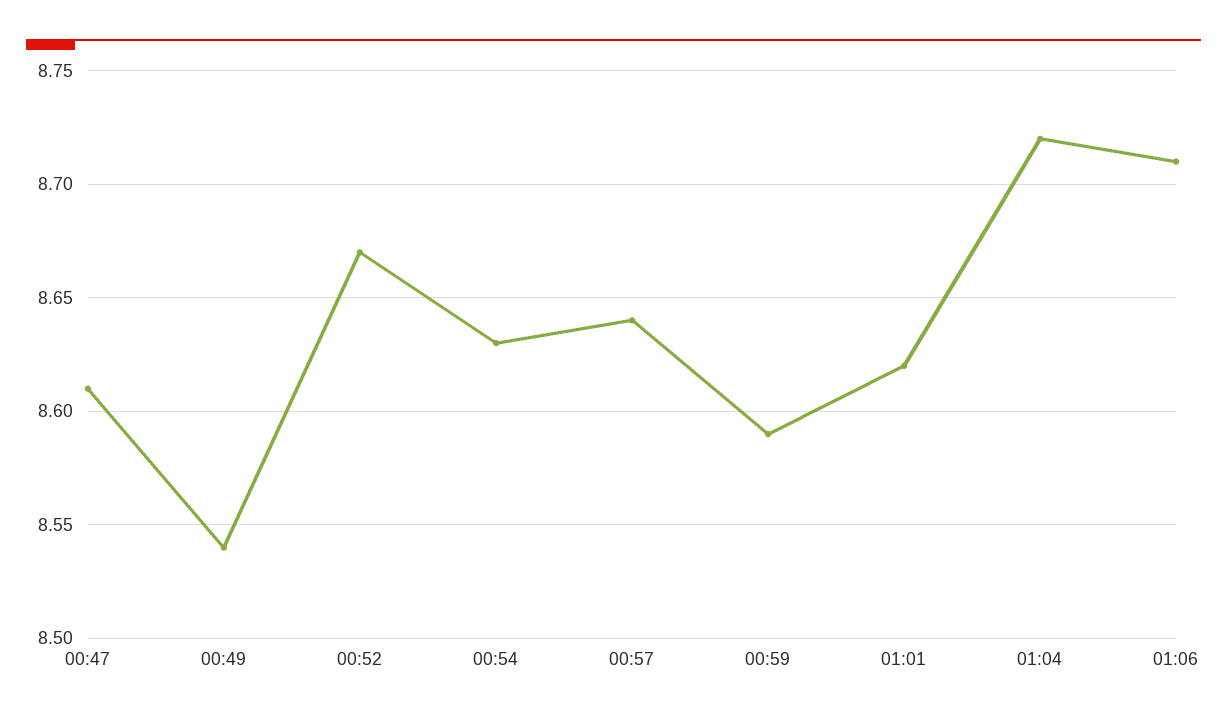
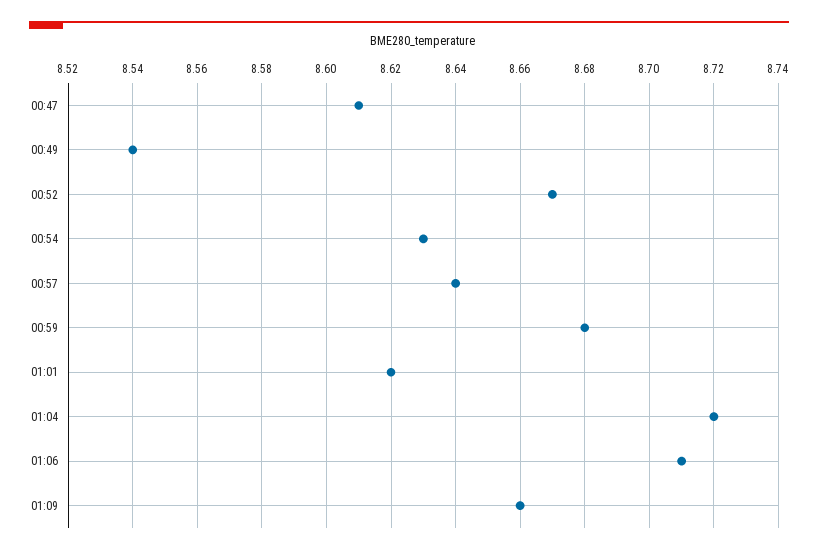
00:59: 8.59 -> 8.68
01:09: none -> 8.66

